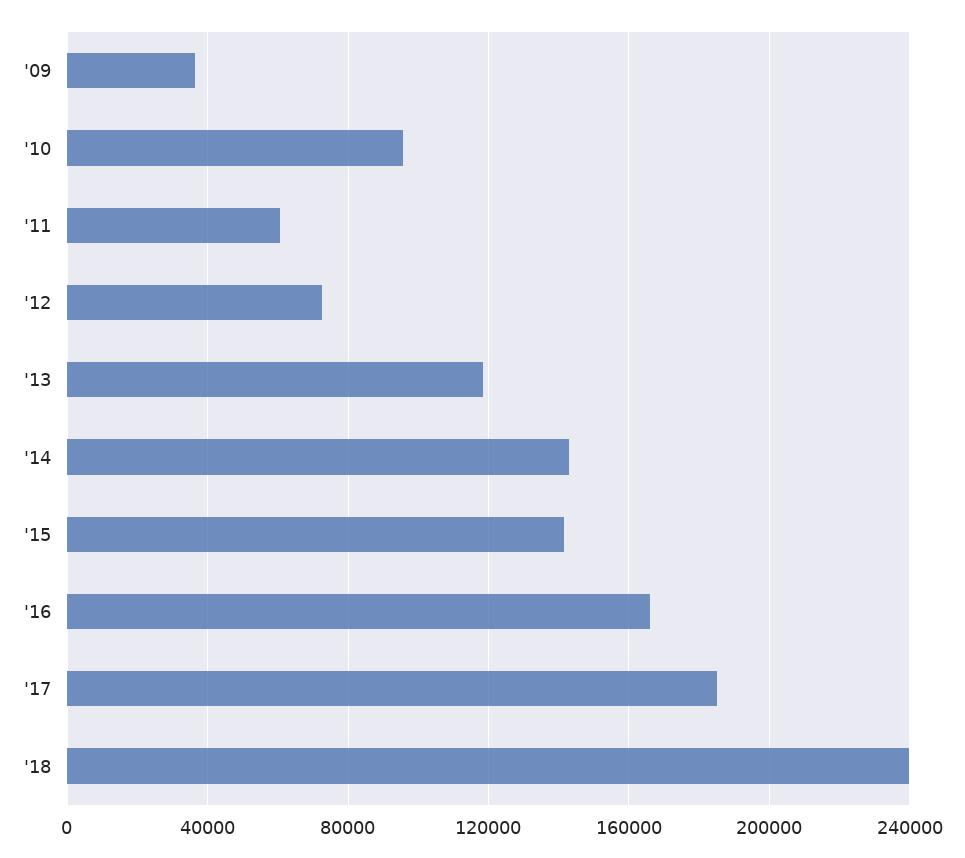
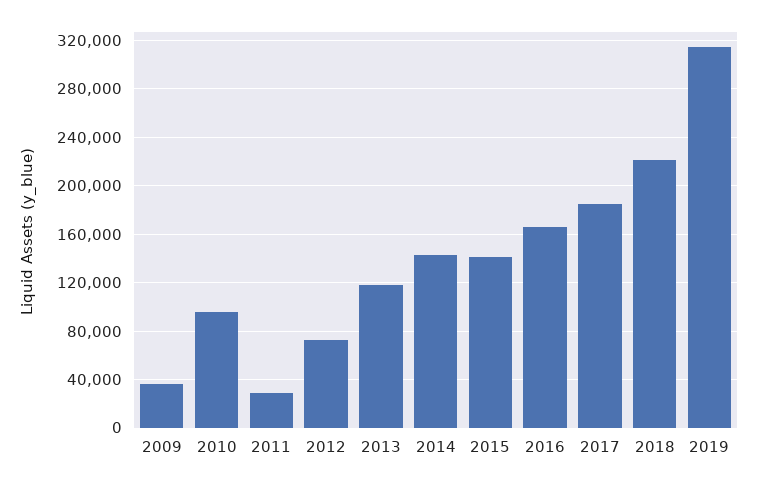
'11: 60000 -> 30000
'18: 240000 -> 220000
2019: none -> 315000

